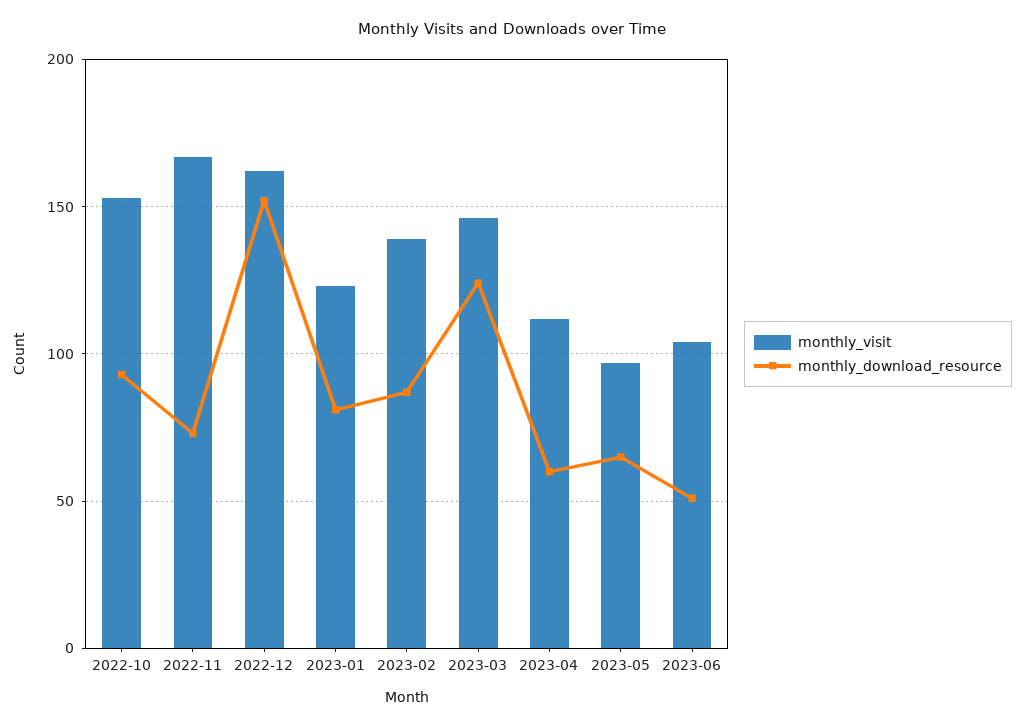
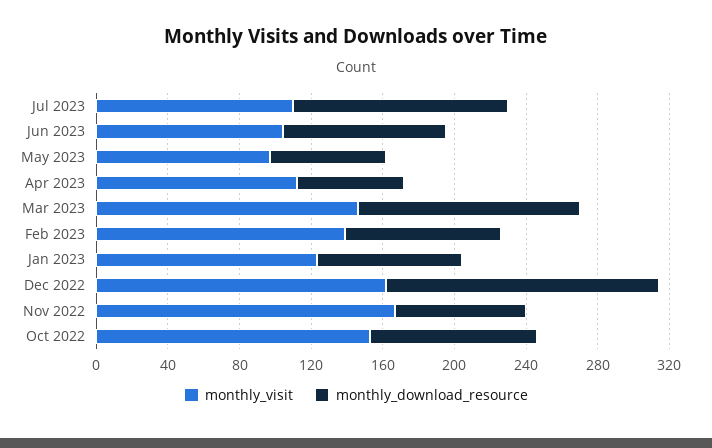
monthly_download_resource, 2023-06: 50 -> 90
monthly_visit, Jul 2023: none -> 110
monthly_download_resource, Jul 2023: none -> 120

